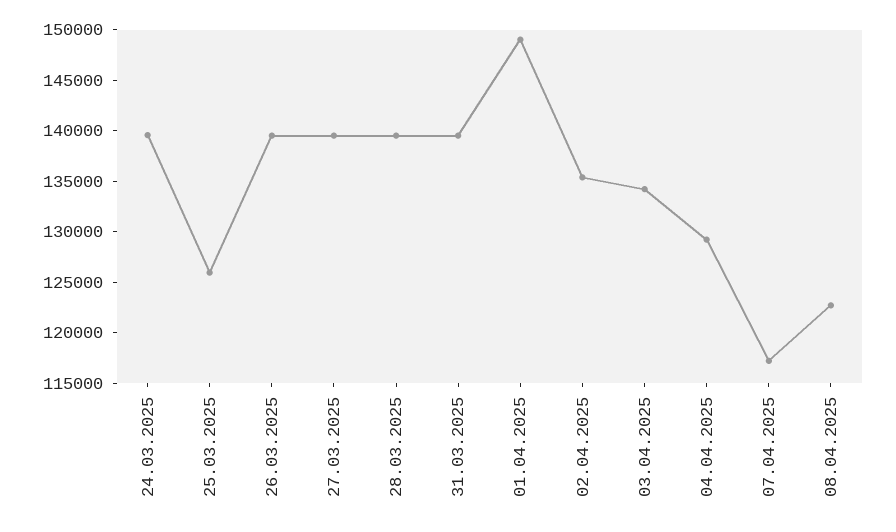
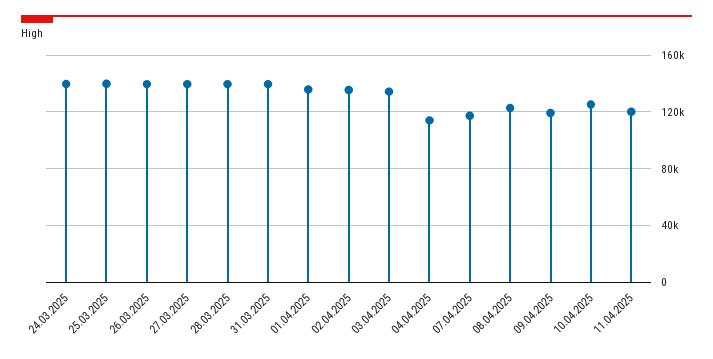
25.03.2025: 126000 -> 140000
01.04.2025: 149000 -> 135000
04.04.2025: 129000 -> 115000
09.04.2025: none -> 120000
10.04.2025: none -> 125000
11.04.2025: none -> 120000

